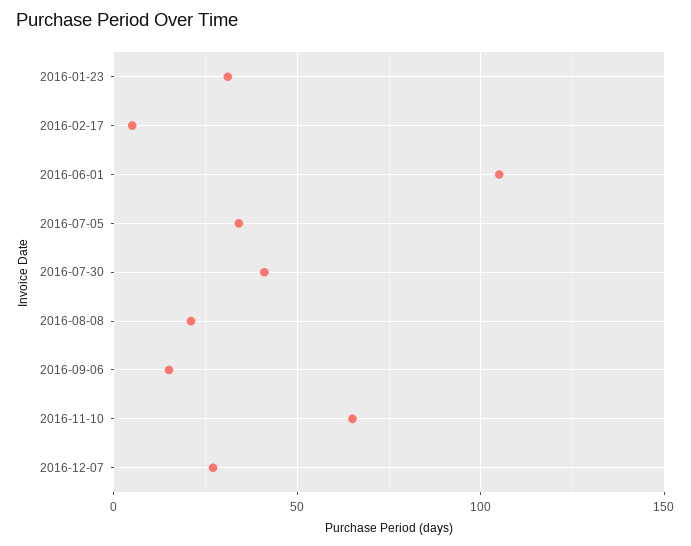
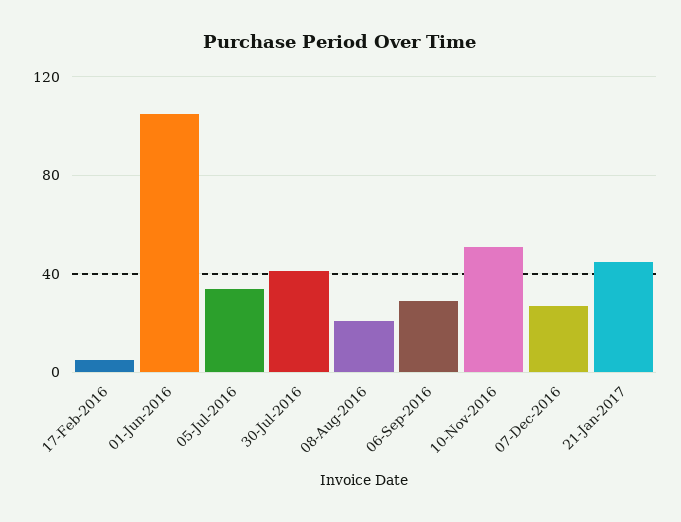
2016-01-23: 30 -> none
2016-09-06: 15 -> 30
2016-11-10: 65 -> 50
21-Jan-2017: none -> 45

